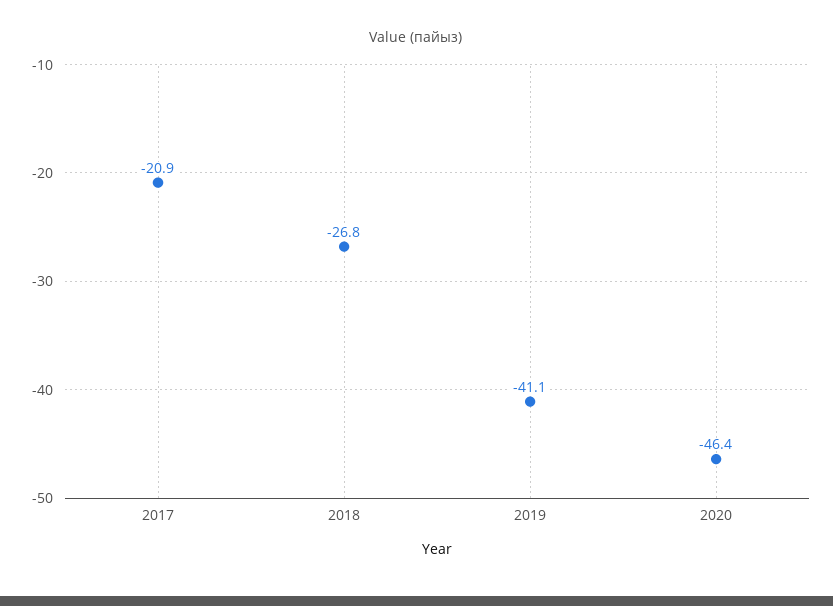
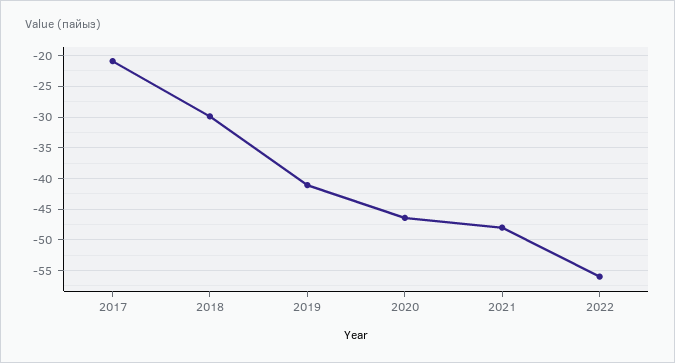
2018: -26.8 -> -30
2021: none -> -48
2022: none -> -56

